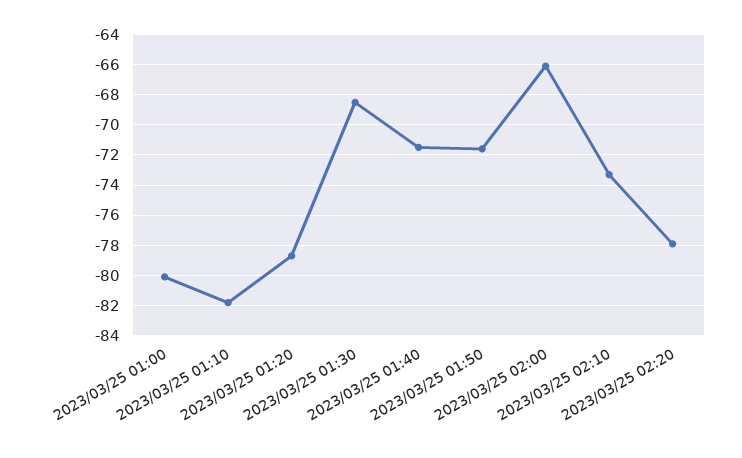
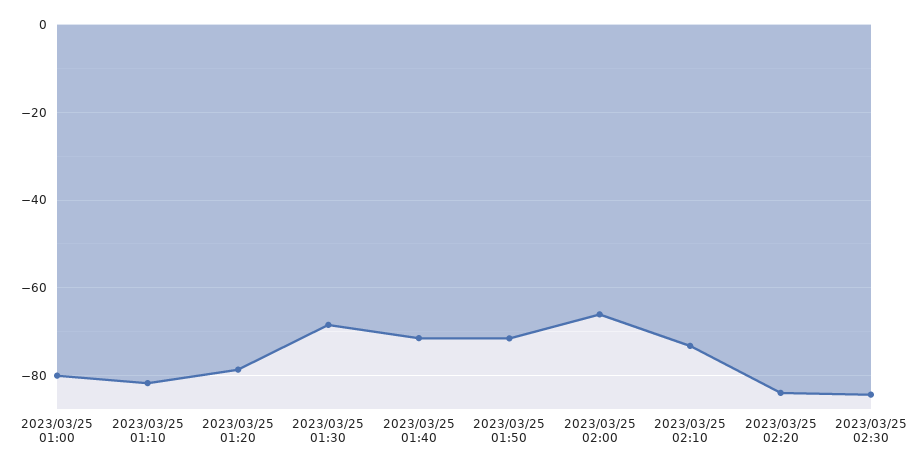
2023/03/25 02:20: -78 -> -84
2023/03/25 02:30: none -> -84

